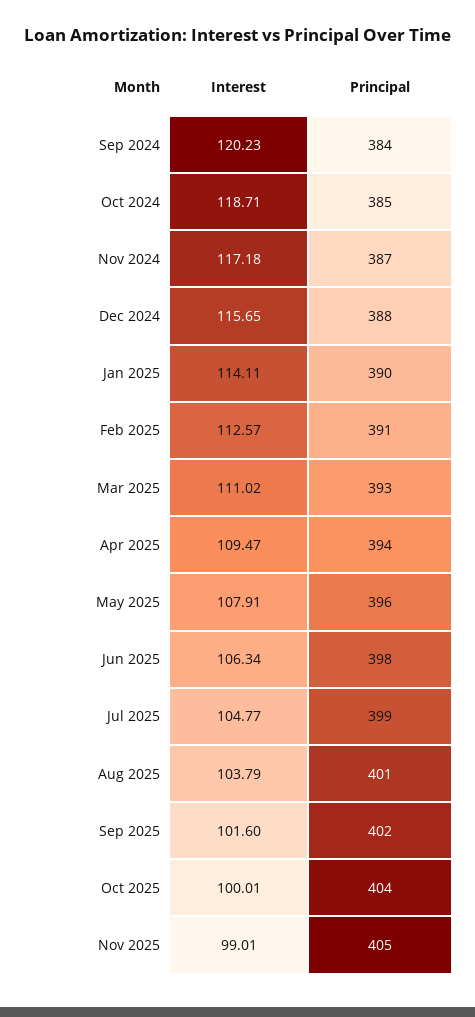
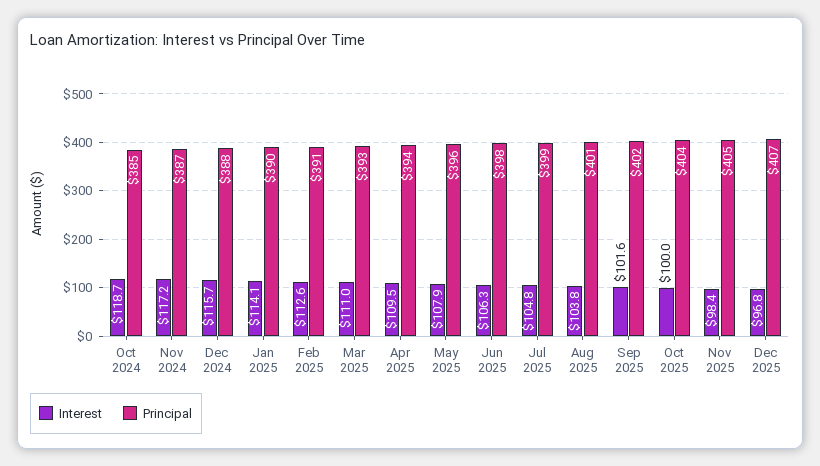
Interest, Sep 2024: 120.23 -> none
Principal, Sep 2024: 384 -> none
Interest, Nov 2025: 99.01 -> 98.4
Interest, Dec 2025: none -> 96.8
Principal, Dec 2025: none -> 407

